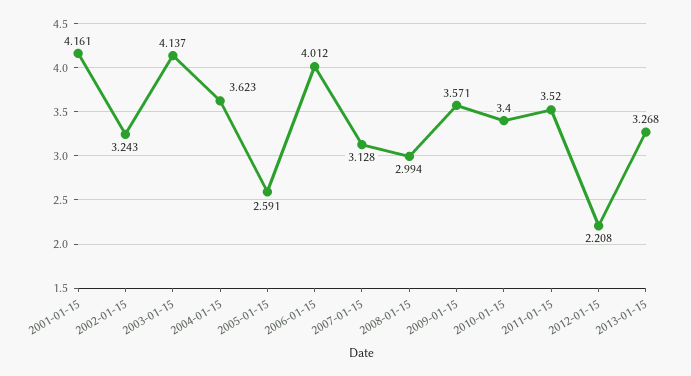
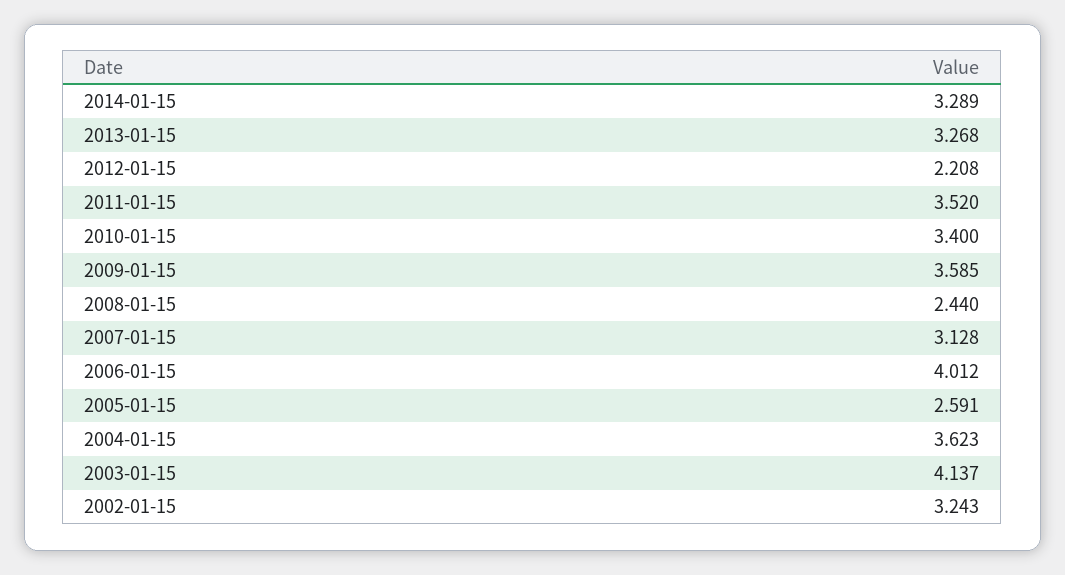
2001-01-15: 4.161 -> none
2008-01-15: 2.994 -> 2.44
2009-01-15: 3.571 -> 3.585
2014-01-15: none -> 3.289

